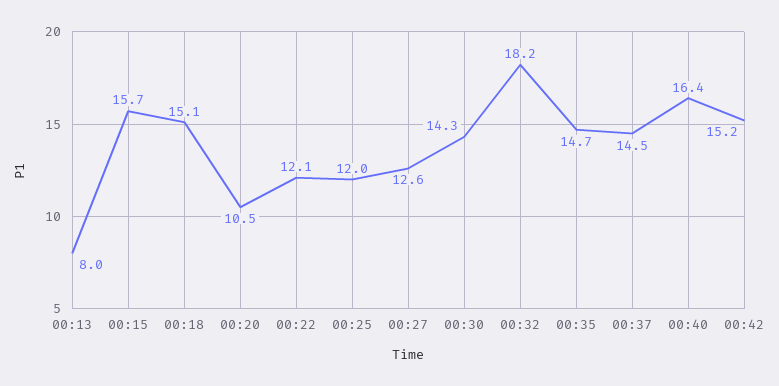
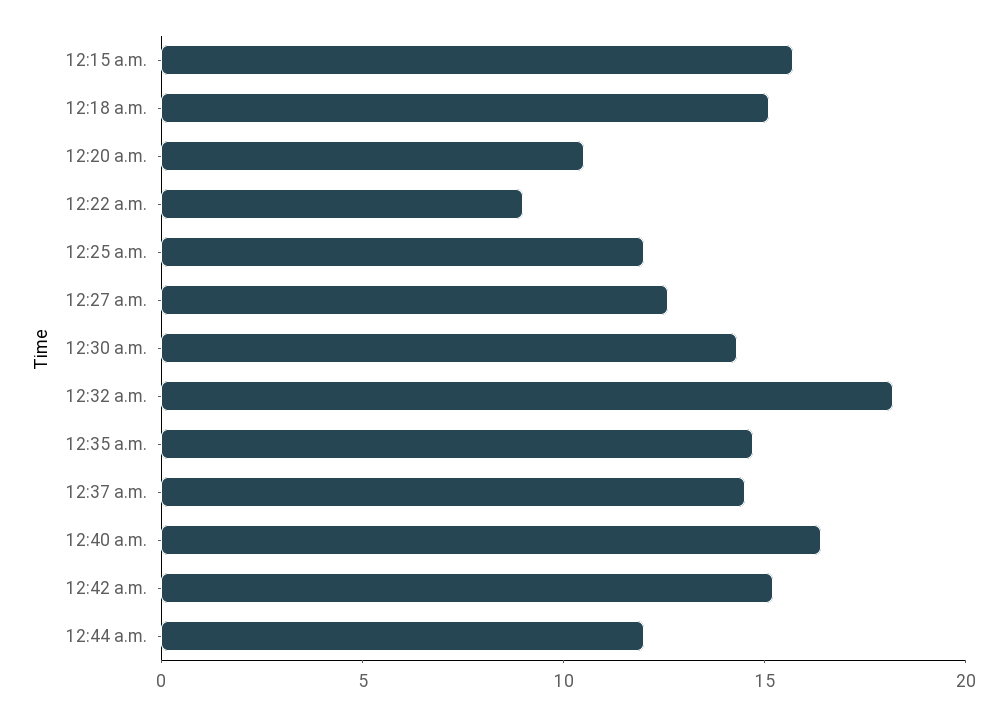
00:13: 8 -> none
00:22: 12.1 -> 9
12:44 a.m.: none -> 12

